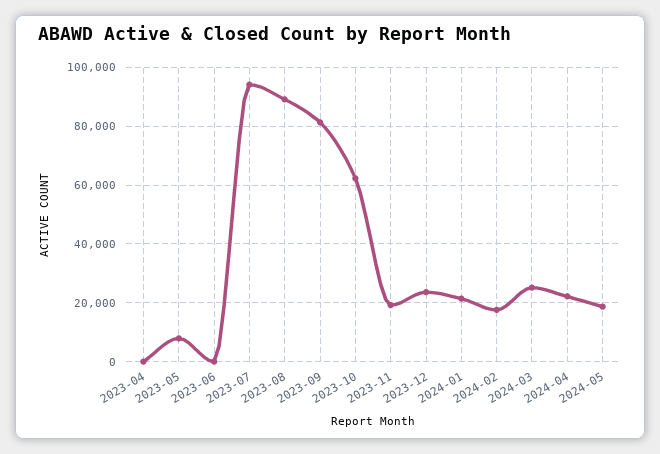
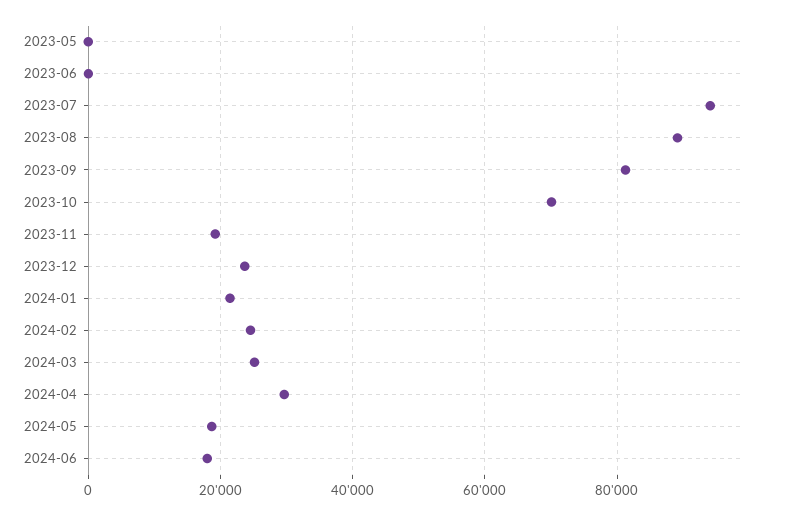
2023-04: 0 -> none
2023-05: 7500 -> 0
2023-10: 62500 -> 70000
2024-02: 17500 -> 24000
2024-04: 22500 -> 30000
2024-06: none -> 18000

